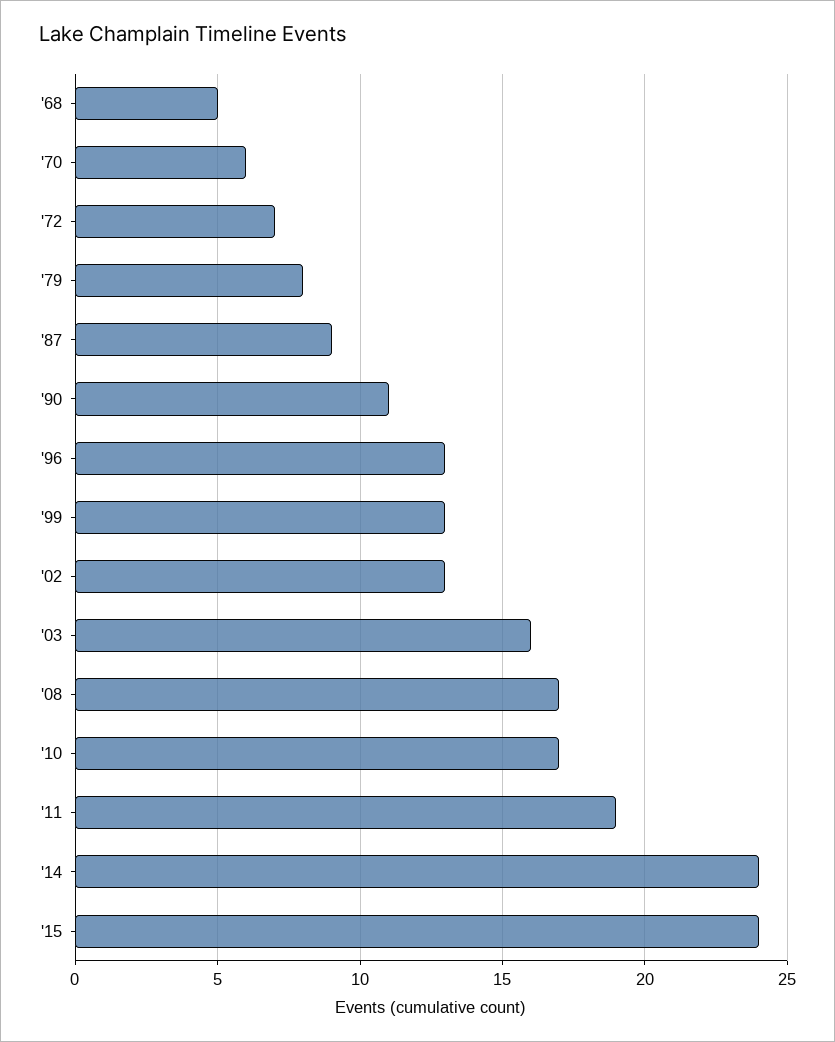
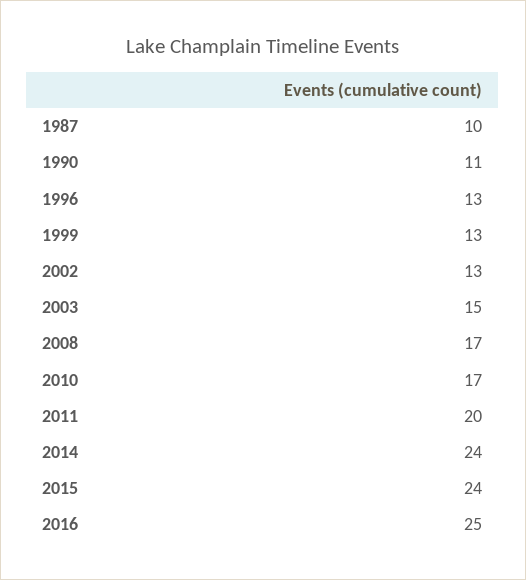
'68: 5 -> none
'70: 6 -> none
'72: 7 -> none
'79: 8 -> none
'87: 9 -> 10
'03: 16 -> 15
'11: 19 -> 20
2016: none -> 25

